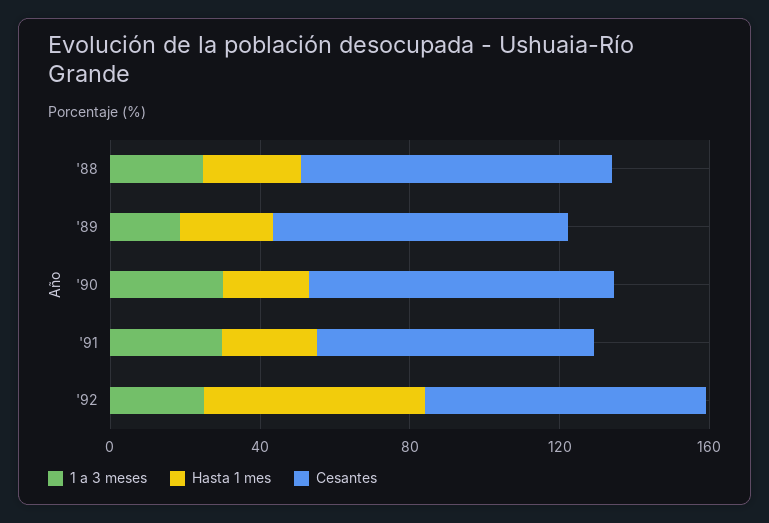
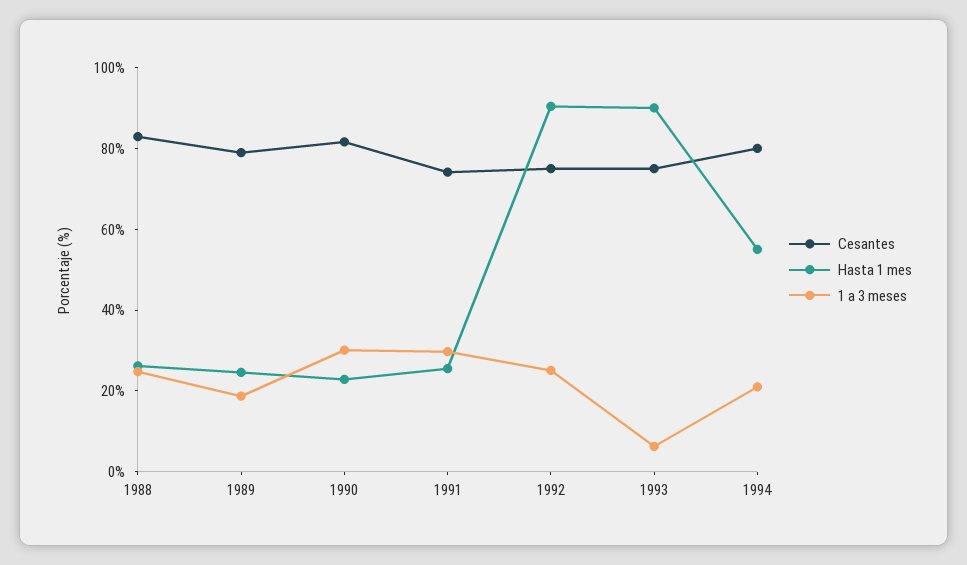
Hasta 1 mes, '92: 60 -> 90
Cesantes, 1993: none -> 75
Hasta 1 mes, 1993: none -> 90
1 a 3 meses, 1993: none -> 5
Cesantes, 1994: none -> 80
Hasta 1 mes, 1994: none -> 55
1 a 3 meses, 1994: none -> 20

